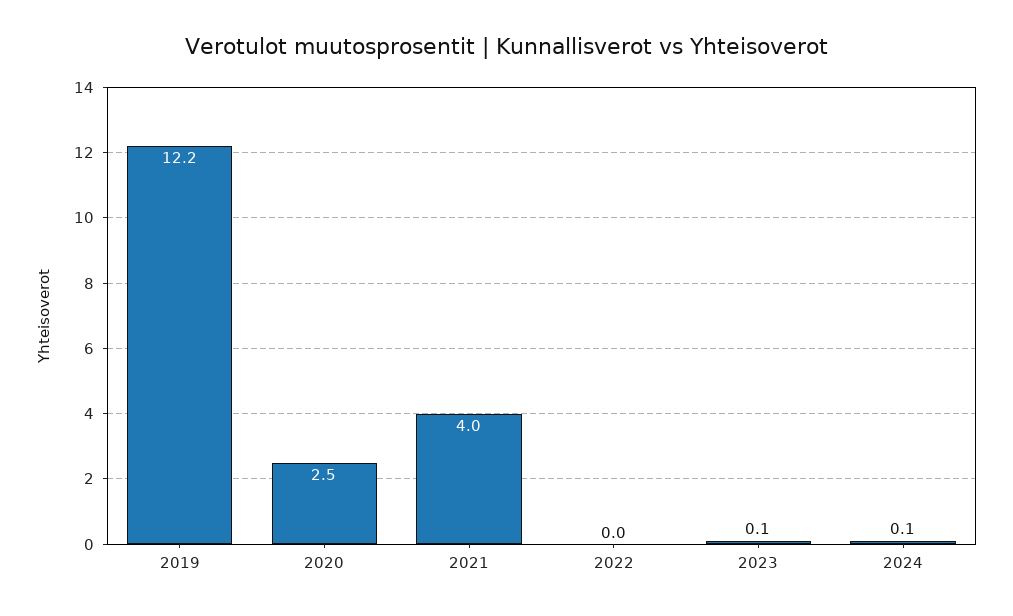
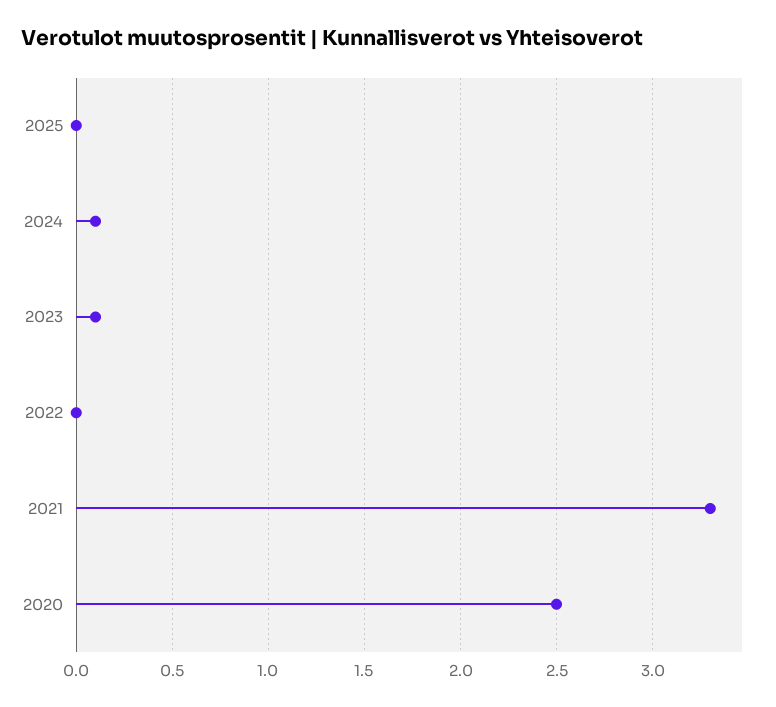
2019: 12.2 -> none
2021: 4 -> 3.3
2025: none -> 0

